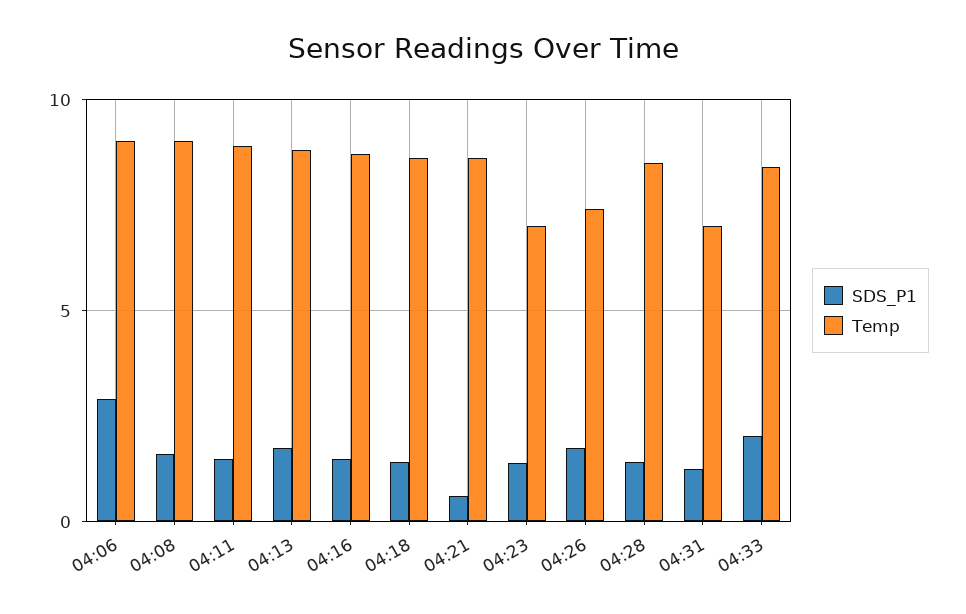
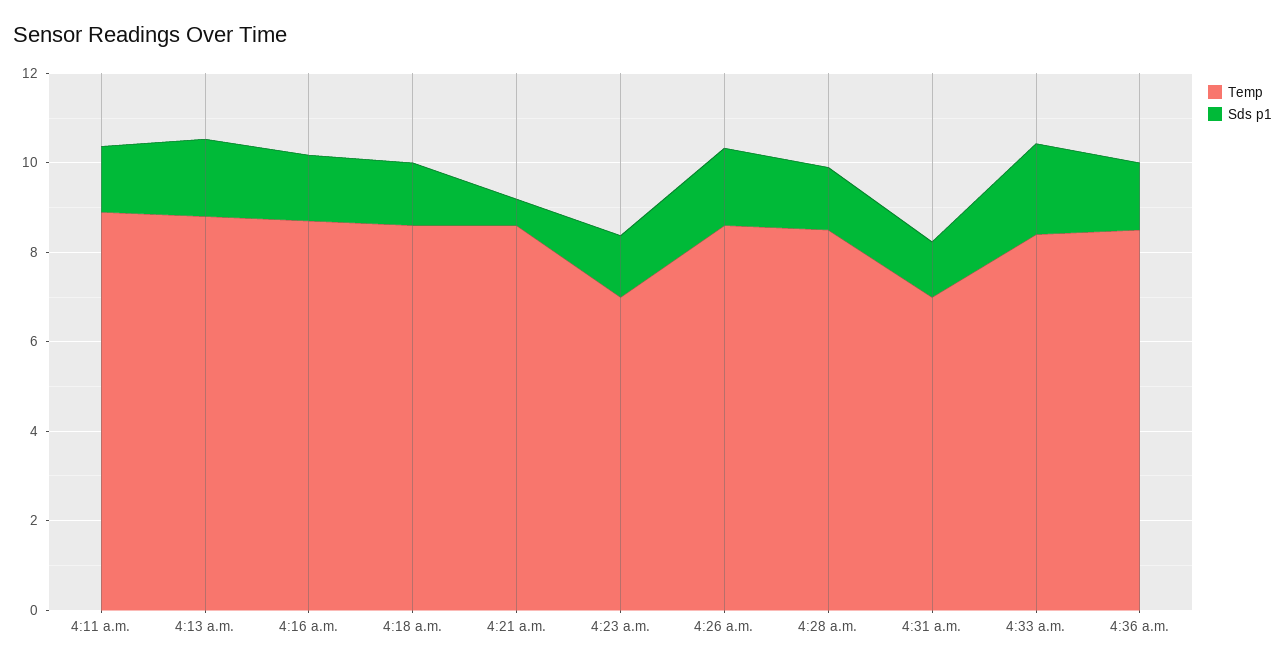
SDS_P1, 04:06: 3 -> none
Temp, 04:06: 9 -> none
SDS_P1, 04:08: 1.5 -> none
Temp, 04:08: 9 -> none
Temp, 04:26: 7.5 -> 8.5
Temp, 4:36 a.m.: none -> 8.5
SDS_P1, 4:36 a.m.: none -> 1.5

